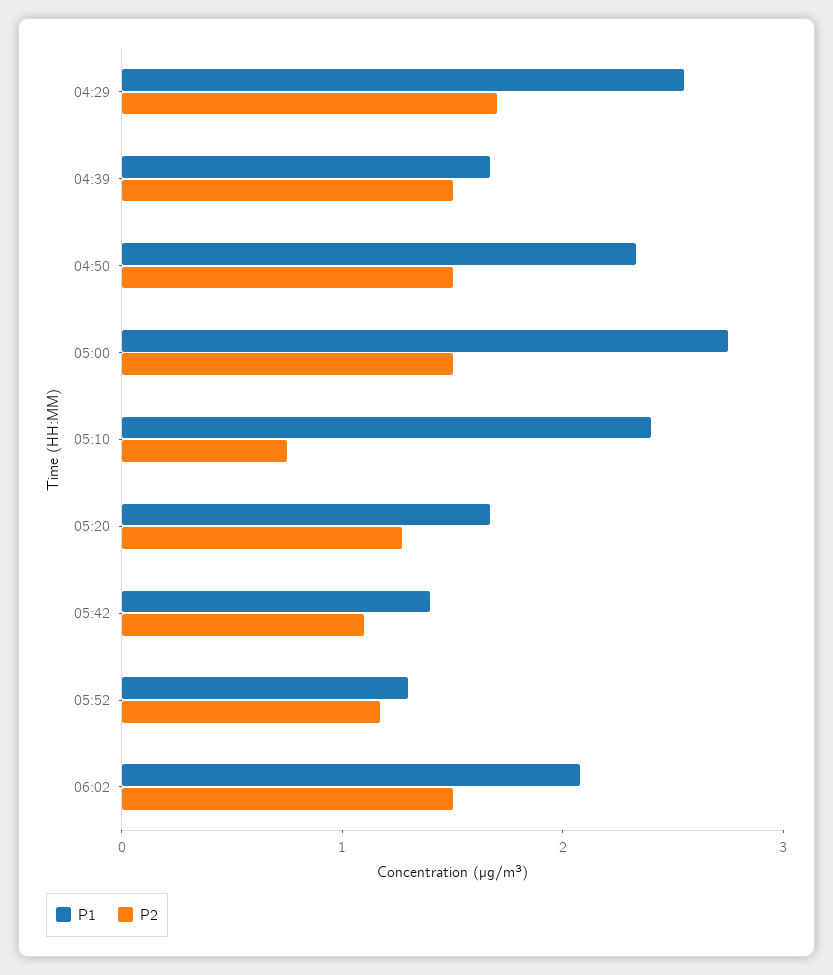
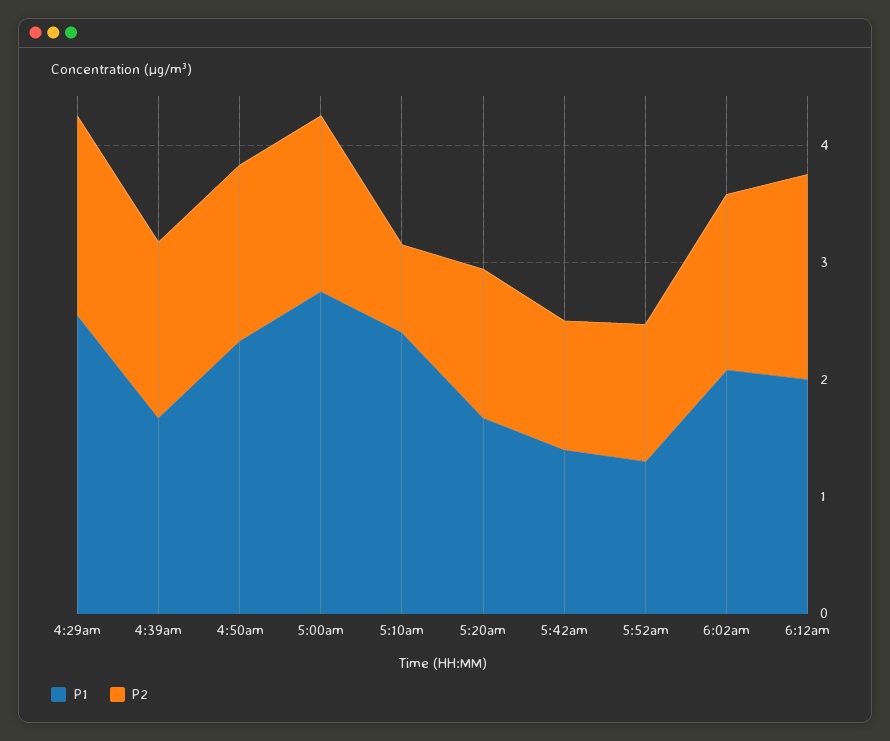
P1, 6:12am: none -> 2
P2, 6:12am: none -> 1.8

